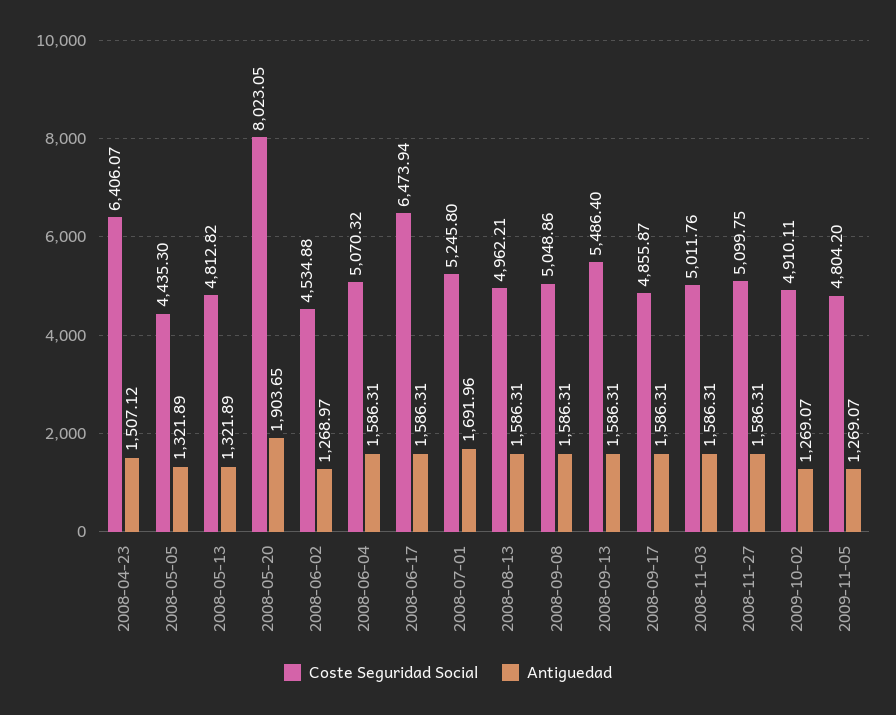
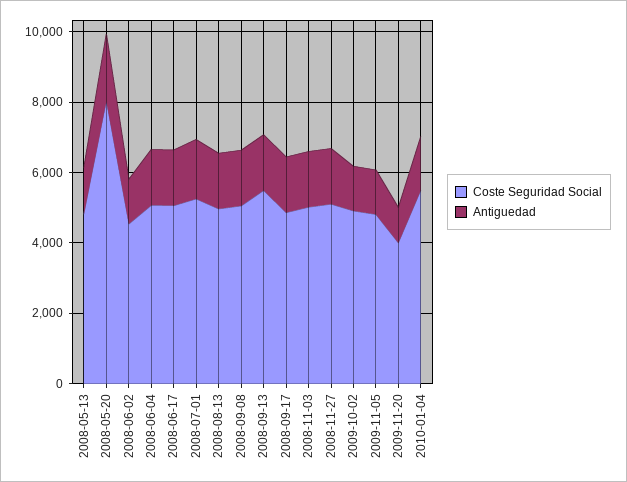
Coste Seguridad Social, 2008-04-23: 6406.07 -> none
Antiguedad, 2008-04-23: 1507.12 -> none
Coste Seguridad Social, 2008-05-05: 4435.3 -> none
Antiguedad, 2008-05-05: 1321.89 -> none
Coste Seguridad Social, 2008-06-17: 6473.94 -> 5000
Coste Seguridad Social, 2009-11-20: none -> 4000
Antiguedad, 2009-11-20: none -> 1000
Coste Seguridad Social, 2010-01-04: none -> 5500
Antiguedad, 2010-01-04: none -> 1500

